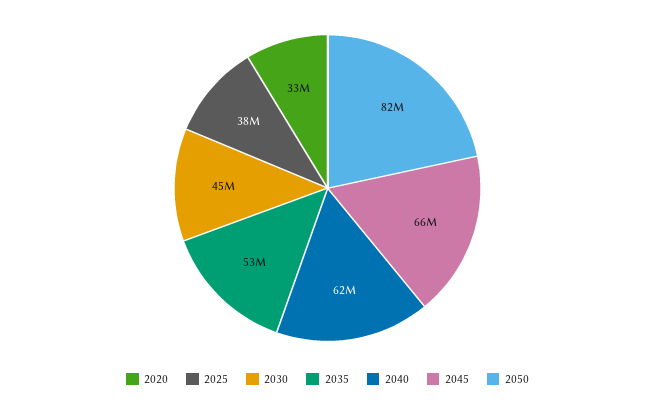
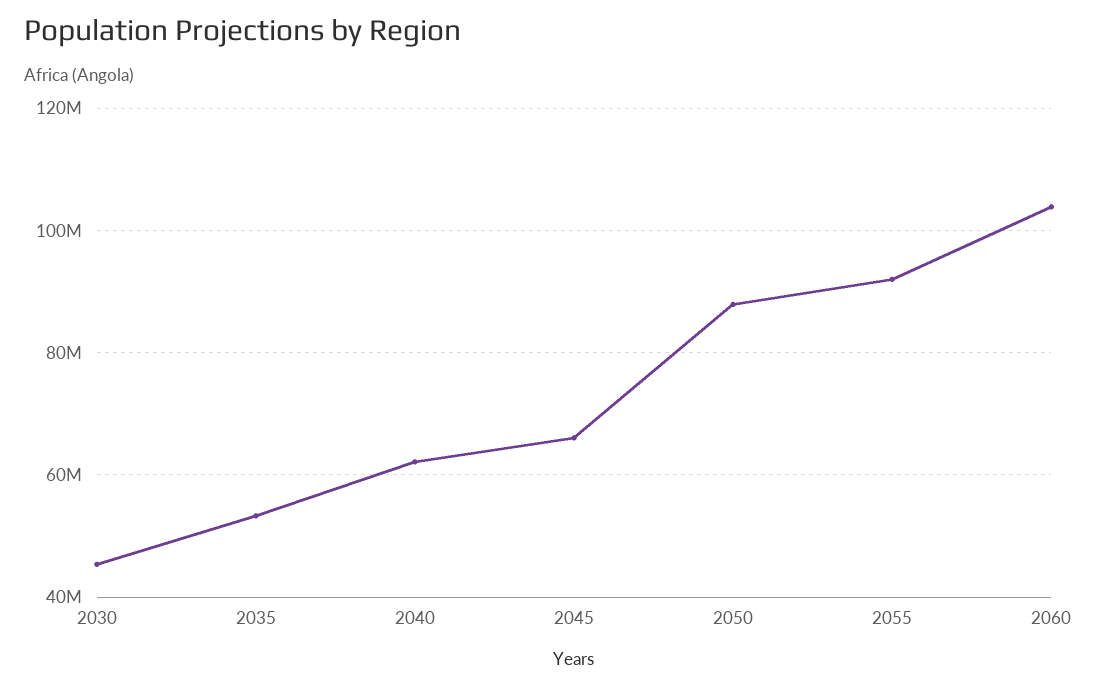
2020: 33000000 -> none
2025: 38000000 -> none
2050: 82000000 -> 88000000
2055: none -> 92000000
2060: none -> 104000000

